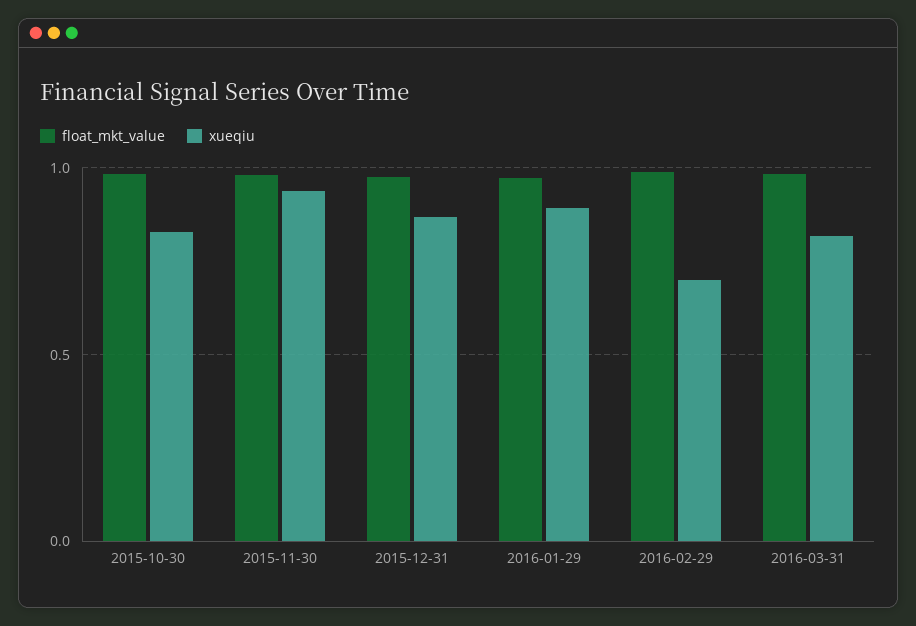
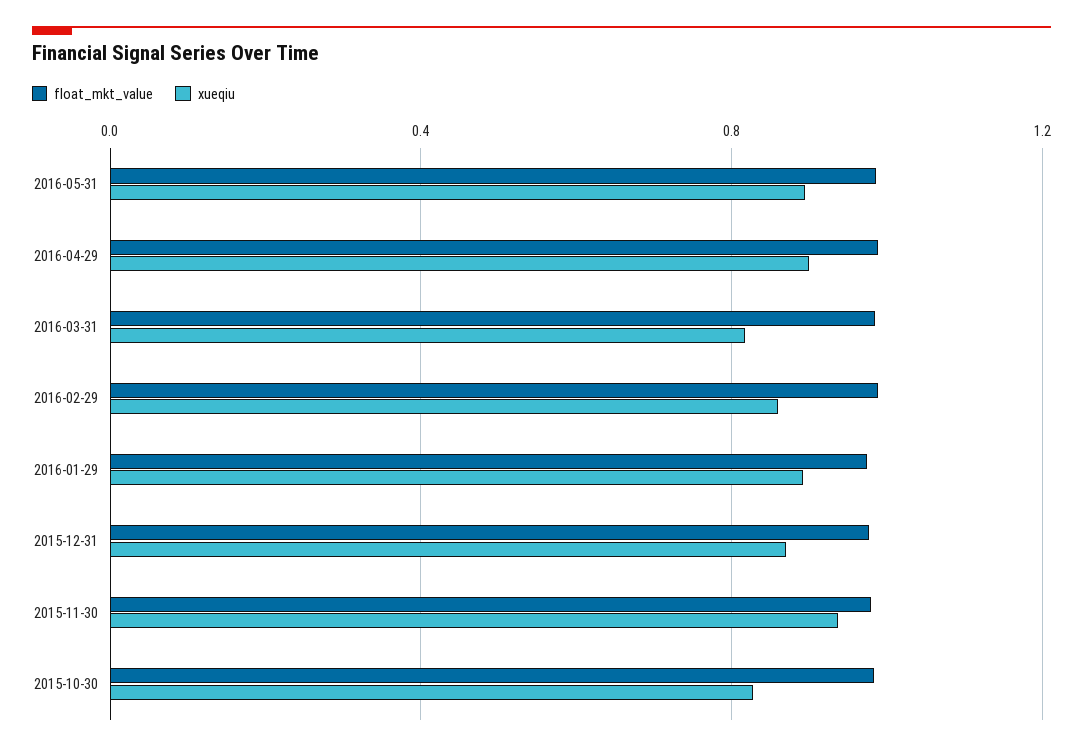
xueqiu, 2016-02-29: 0.7 -> 0.85
float_mkt_value, 2016-05-31: none -> 1
xueqiu, 2016-05-31: none -> 0.9
float_mkt_value, 2016-04-29: none -> 1
xueqiu, 2016-04-29: none -> 0.9

